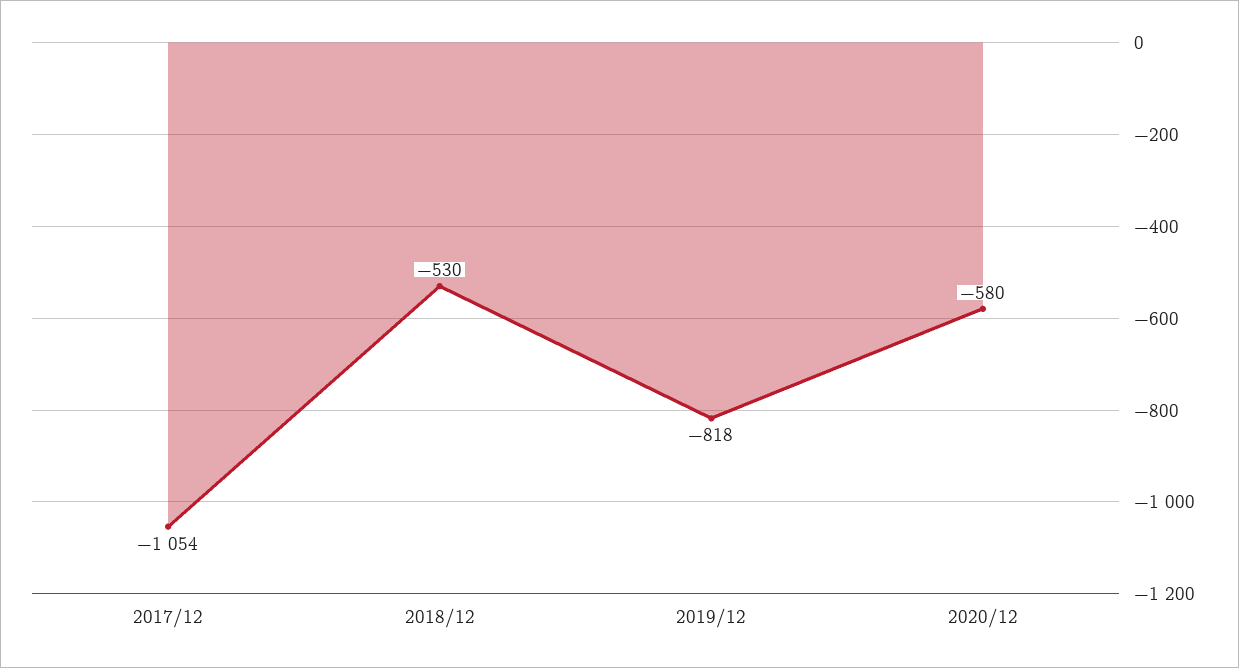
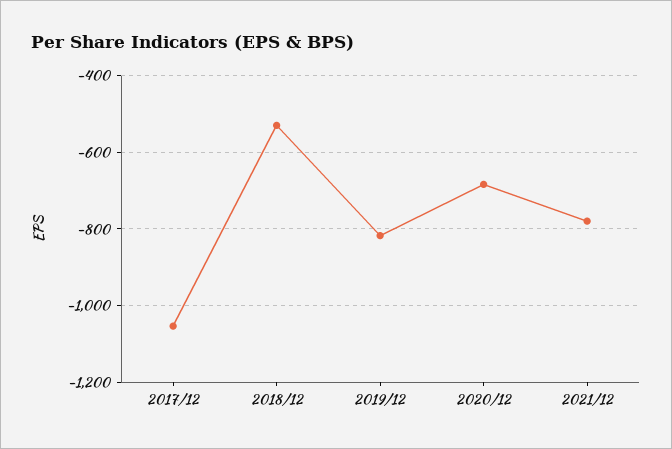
2020/12: -580 -> -680
2021/12: none -> -780

